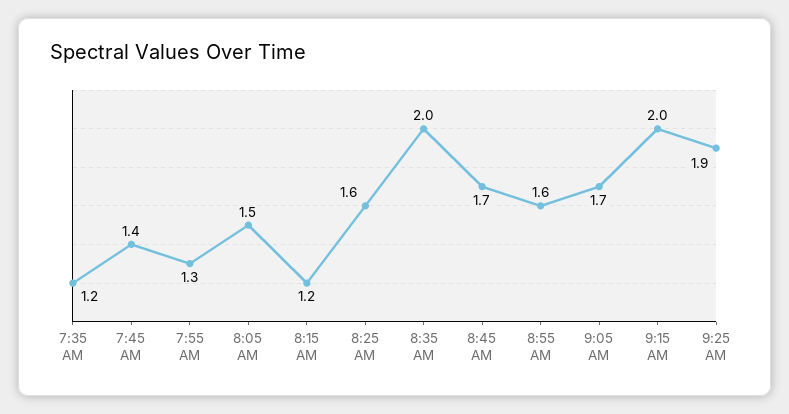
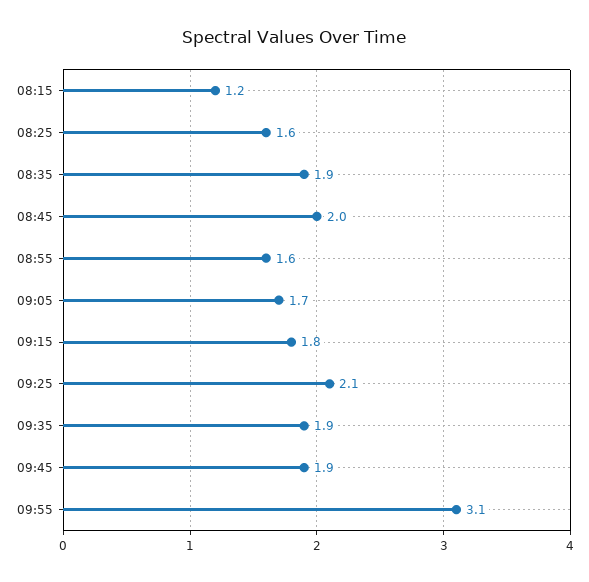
7:35 AM: 1.2 -> none
7:45 AM: 1.4 -> none
7:55 AM: 1.3 -> none
8:05 AM: 1.5 -> none
8:35 AM: 2 -> 1.9
8:45 AM: 1.7 -> 2
9:15 AM: 2 -> 1.8
9:25 AM: 1.9 -> 2.1
09:35: none -> 1.9
09:45: none -> 1.9
09:55: none -> 3.1

